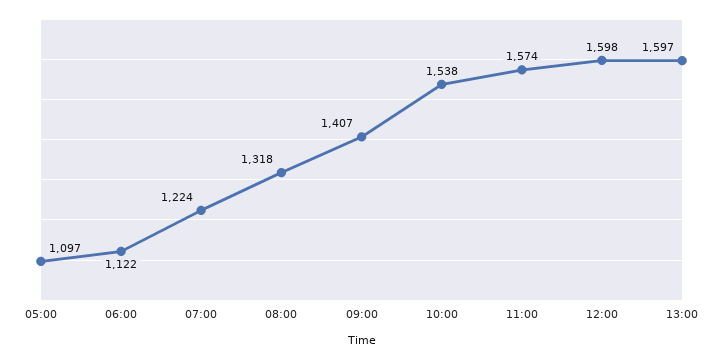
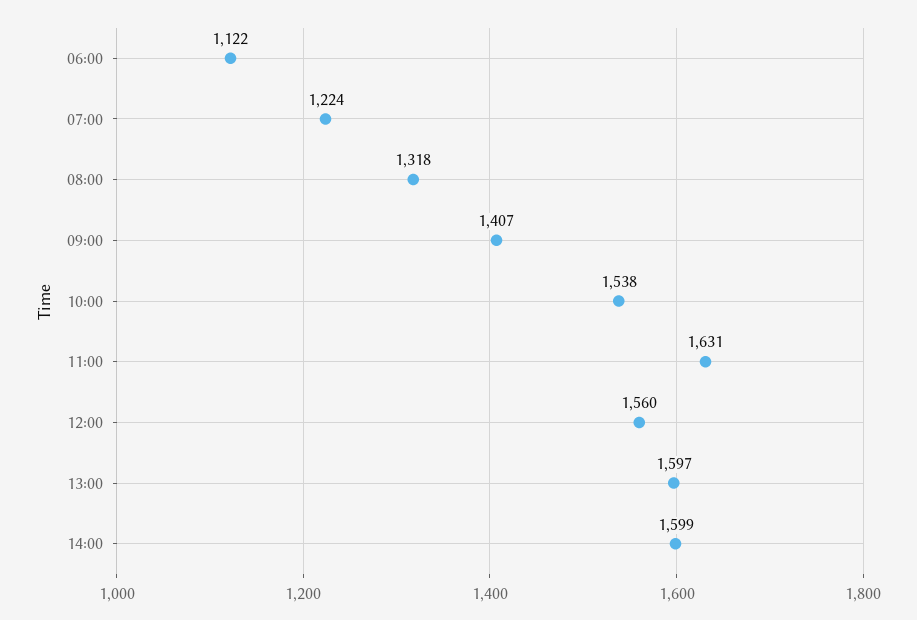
05:00: 1097 -> none
11:00: 1574 -> 1631
12:00: 1598 -> 1560
14:00: none -> 1599

